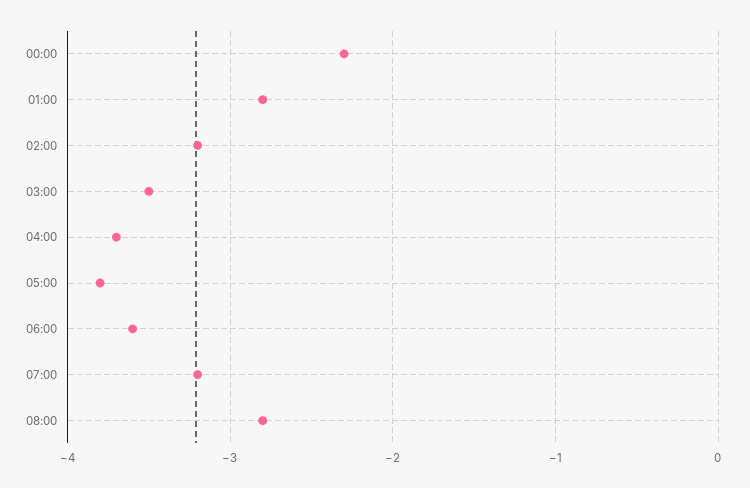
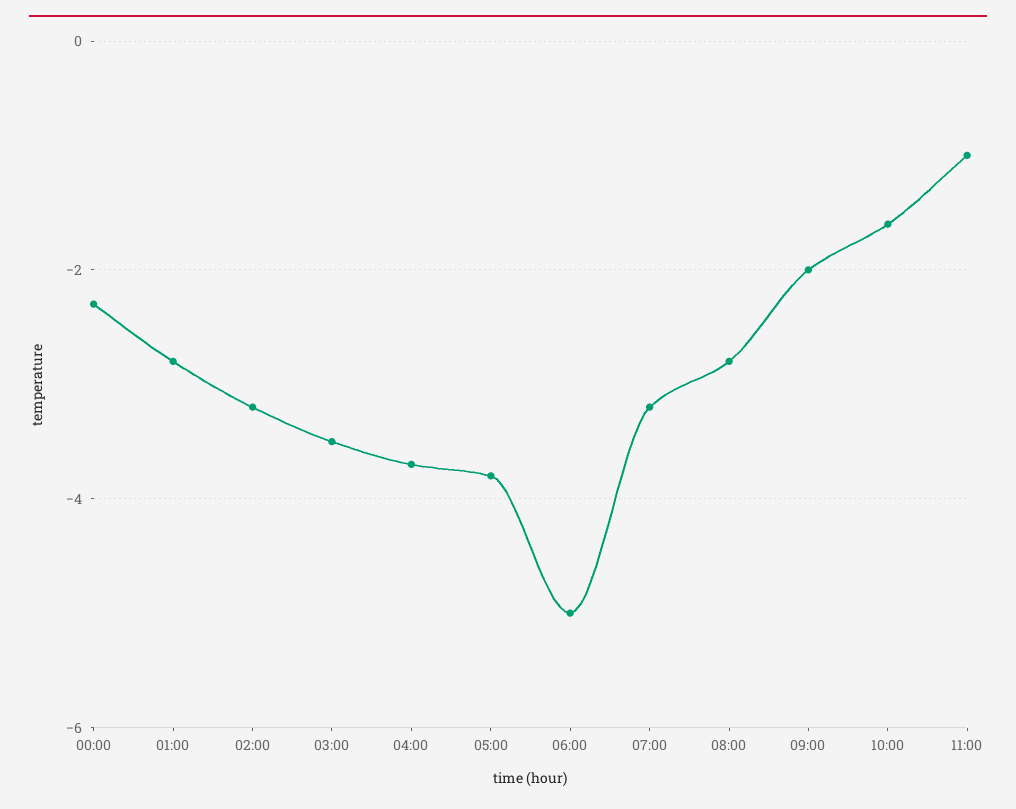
06:00: -3.6 -> -5
09:00: none -> -2
10:00: none -> -1.5
11:00: none -> -1

